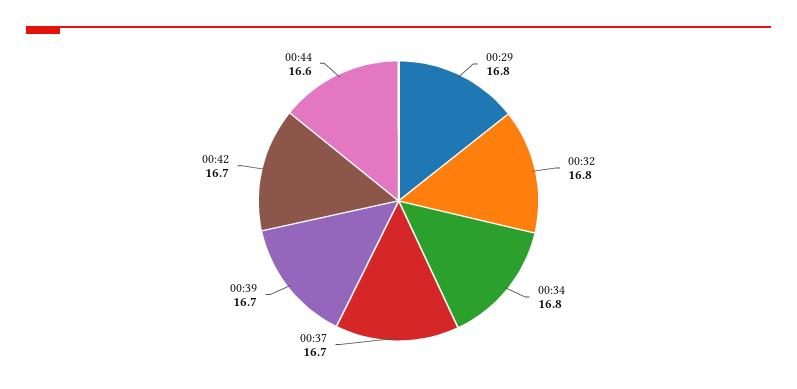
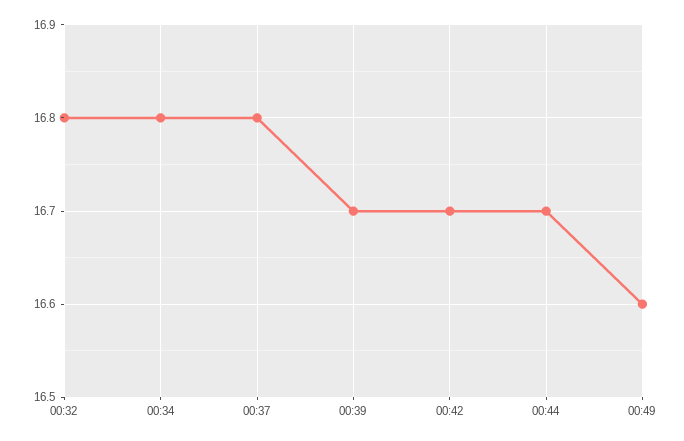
00:29: 16.8 -> none
00:37: 16.7 -> 16.8
00:44: 16.6 -> 16.7
00:49: none -> 16.6

